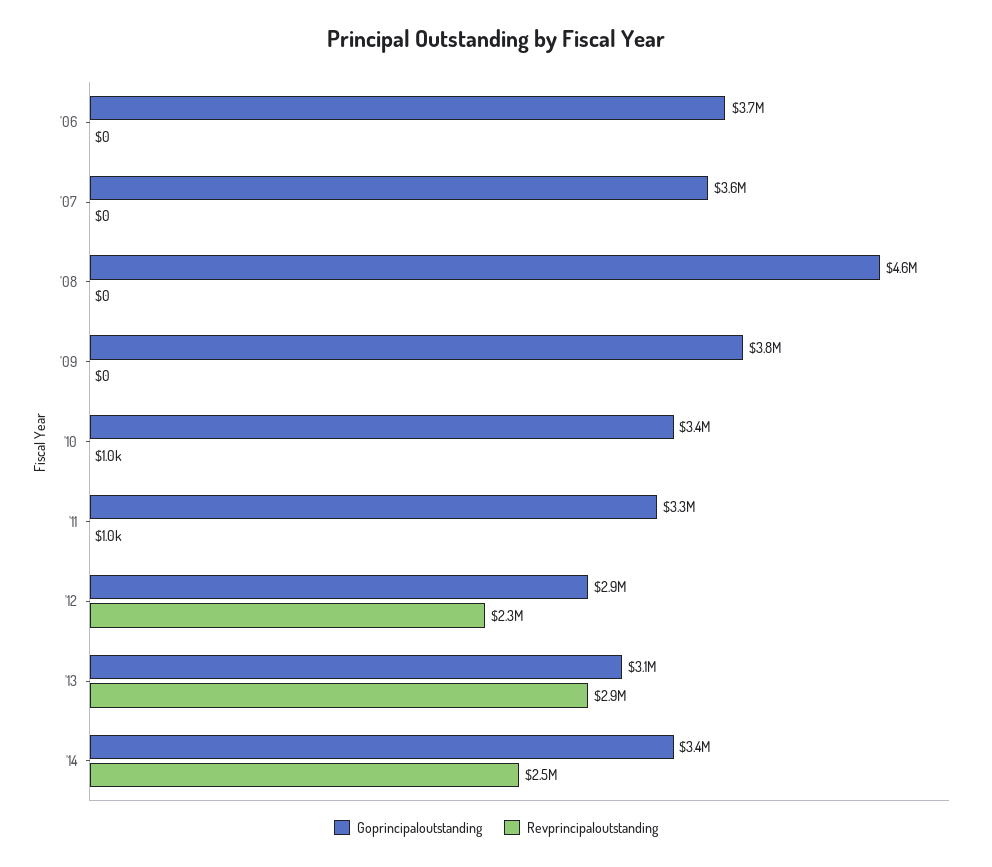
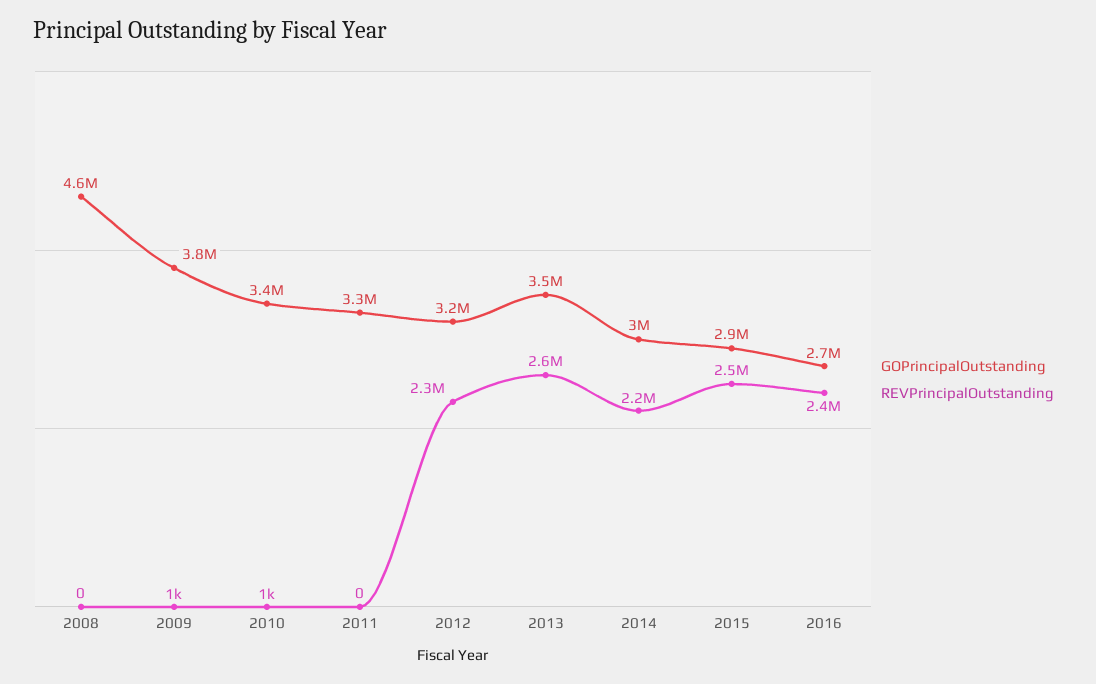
Goprincipaloutstanding, '06: 3700000 -> none
Revprincipaloutstanding, '06: 0 -> none
Goprincipaloutstanding, '07: 3600000 -> none
Revprincipaloutstanding, '07: 0 -> none
Revprincipaloutstanding, '09: 0 -> 1000
Revprincipaloutstanding, '11: 1000 -> 0
Goprincipaloutstanding, '12: 2900000 -> 3200000
Goprincipaloutstanding, '13: 3100000 -> 3500000
Revprincipaloutstanding, '13: 2900000 -> 2600000
Goprincipaloutstanding, '14: 3400000 -> 3000000
Revprincipaloutstanding, '14: 2500000 -> 2200000
Goprincipaloutstanding, 2015: none -> 2900000
Revprincipaloutstanding, 2015: none -> 2500000
Goprincipaloutstanding, 2016: none -> 2700000
Revprincipaloutstanding, 2016: none -> 2400000

